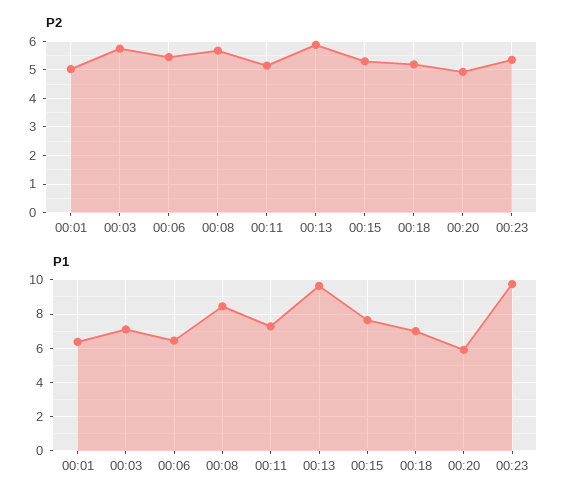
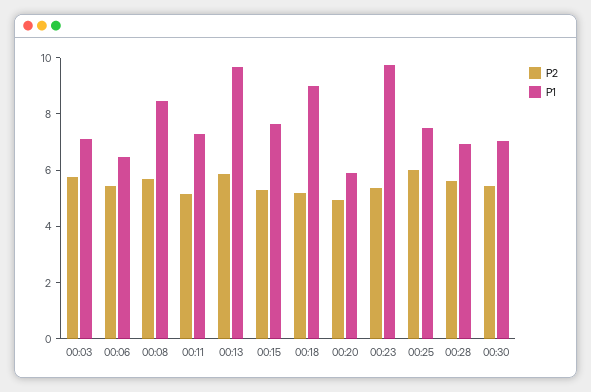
P2, 00:01: 5 -> none
P1, 00:01: 6.5 -> none
P1, 00:18: 7 -> 9
P2, 00:25: none -> 6
P1, 00:25: none -> 7.5
P2, 00:28: none -> 5.5
P1, 00:28: none -> 7
P2, 00:30: none -> 5.5
P1, 00:30: none -> 7

